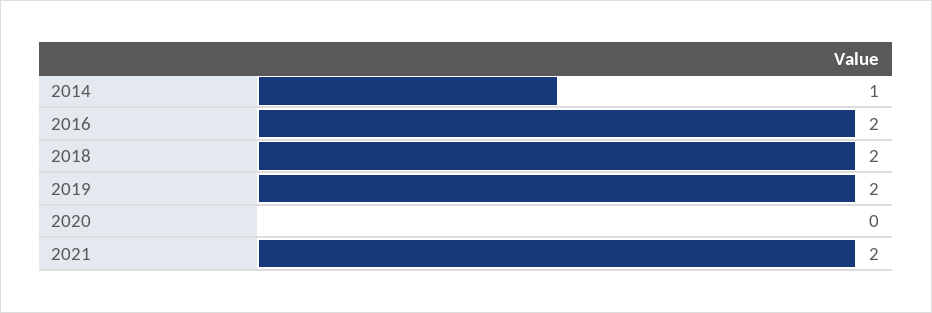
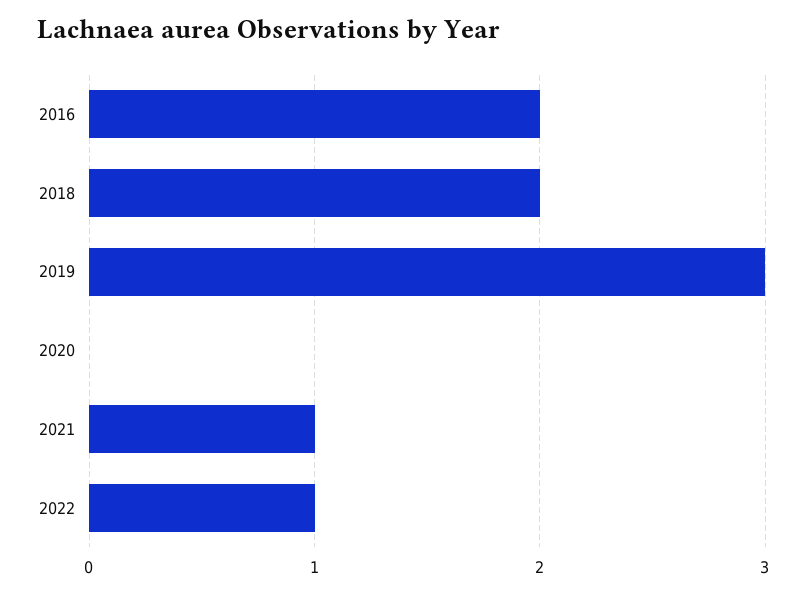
2014: 1 -> none
2019: 2 -> 3
2021: 2 -> 1
2022: none -> 1

